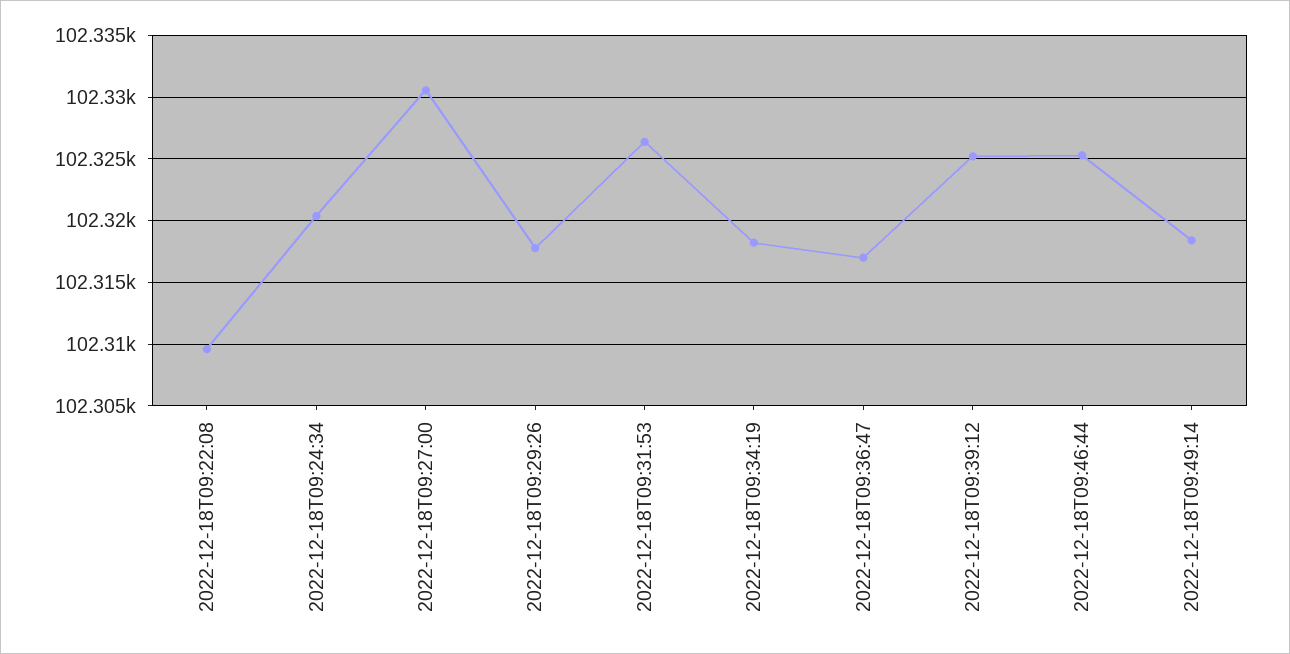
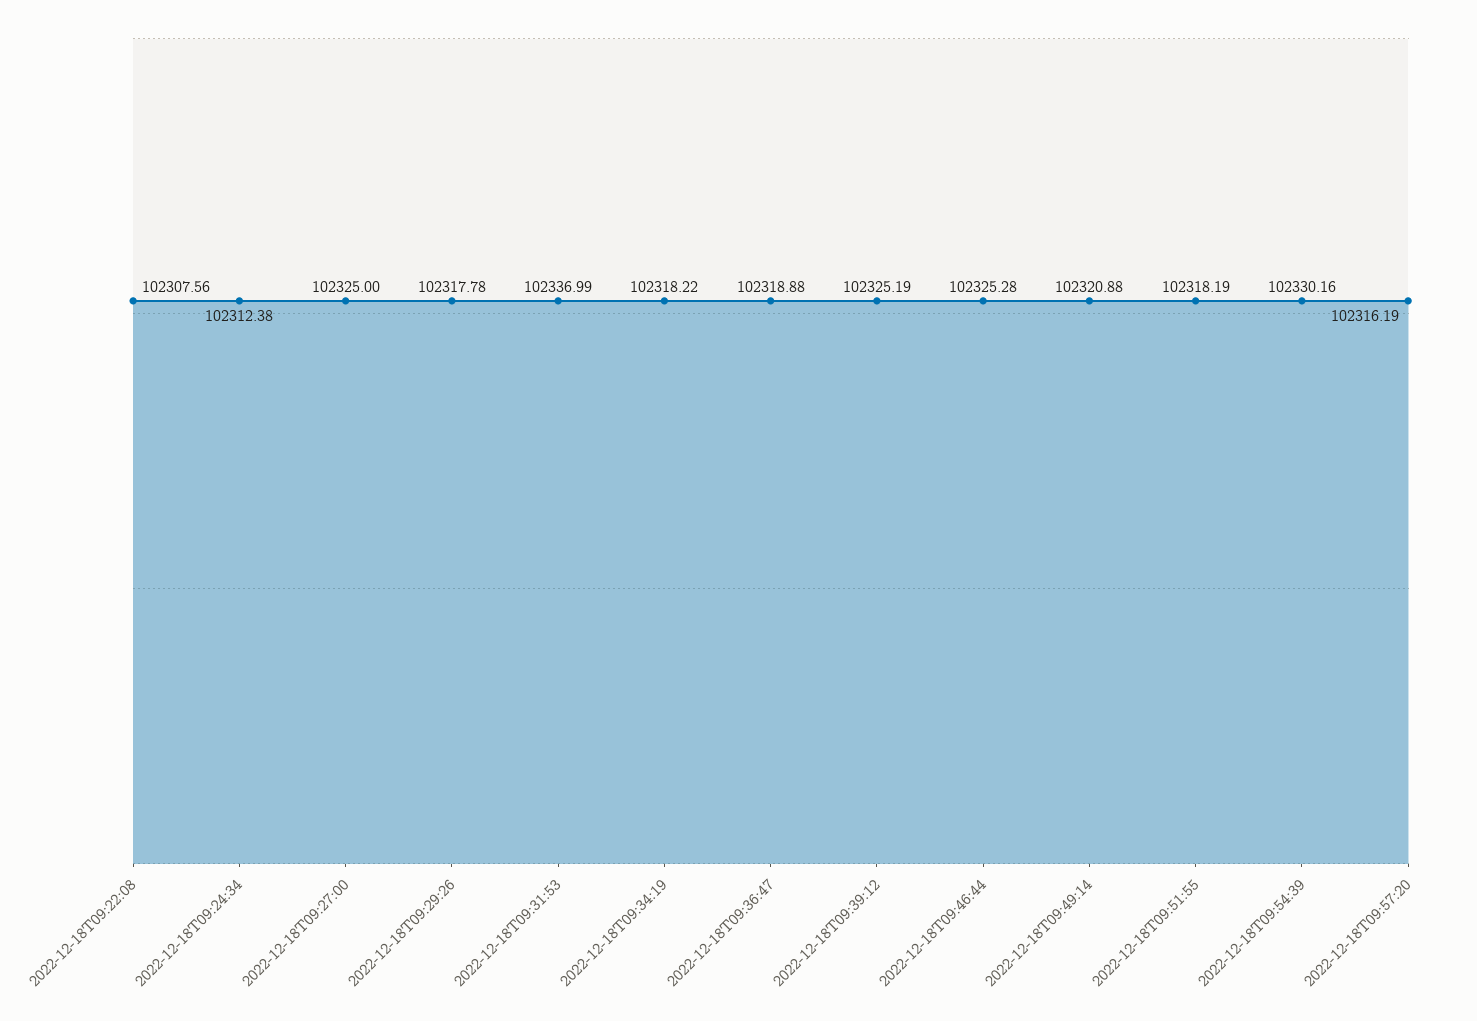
2022-12-18T09:22:08: 102309.5 -> 102307.56
2022-12-18T09:24:34: 102320.5 -> 102312.38
2022-12-18T09:27:00: 102330.5 -> 102325
2022-12-18T09:31:53: 102326.5 -> 102336.99
2022-12-18T09:36:47: 102317 -> 102318.88
2022-12-18T09:49:14: 102318.5 -> 102320.88
2022-12-18T09:51:55: none -> 102318.19
2022-12-18T09:54:39: none -> 102330.16
2022-12-18T09:57:20: none -> 102316.19

